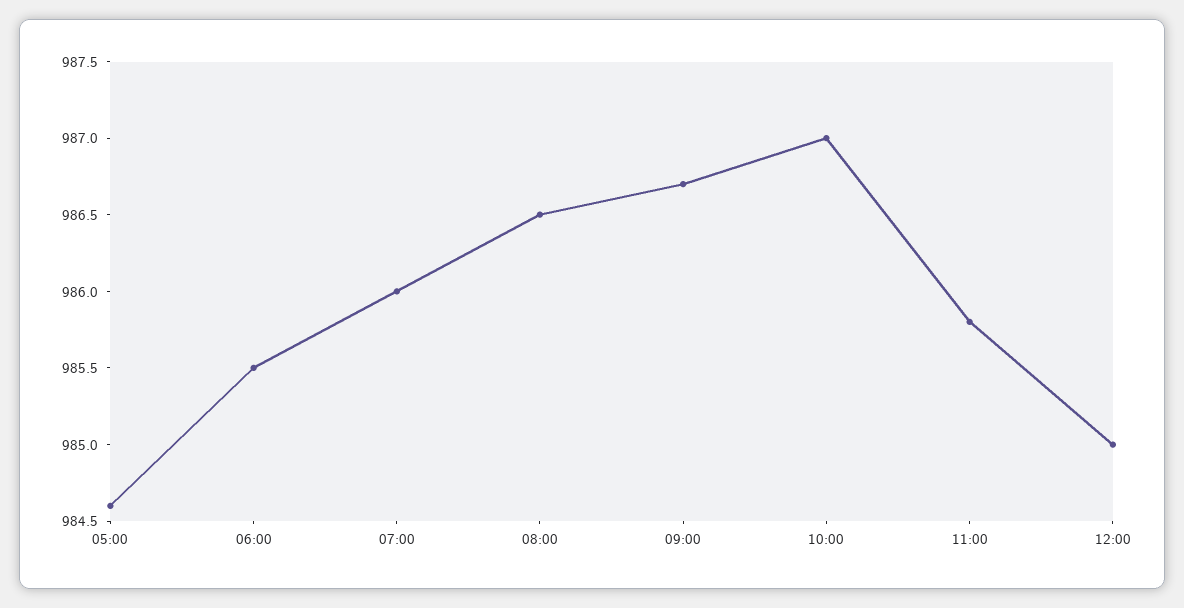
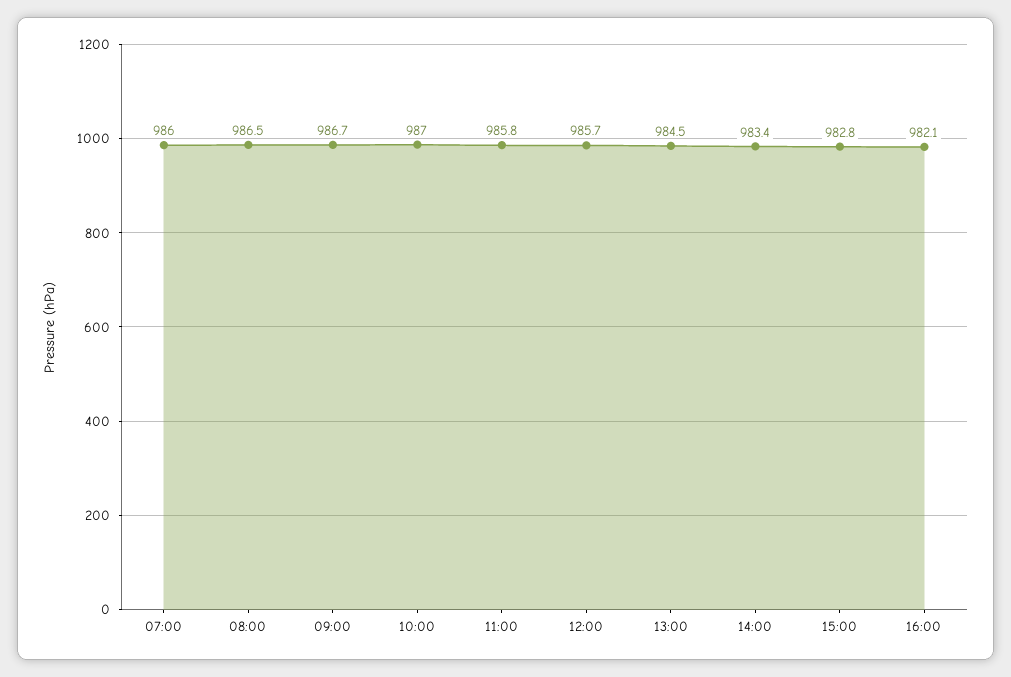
05:00: 984.6 -> none
06:00: 985.5 -> none
12:00: 985 -> 985.7
13:00: none -> 984.5
14:00: none -> 983.4
15:00: none -> 982.8
16:00: none -> 982.1

